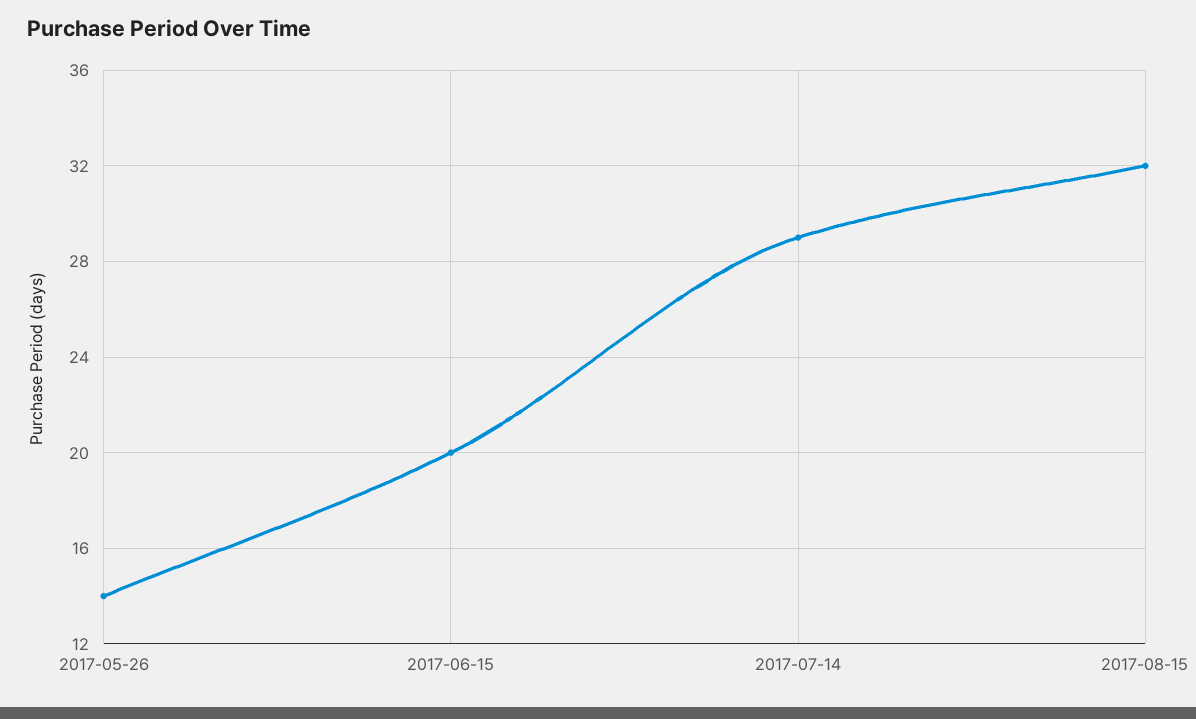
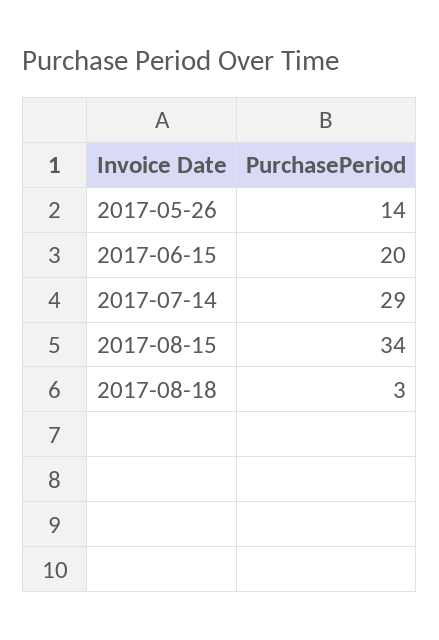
2017-08-15: 32 -> 34
2017-08-18: none -> 3

